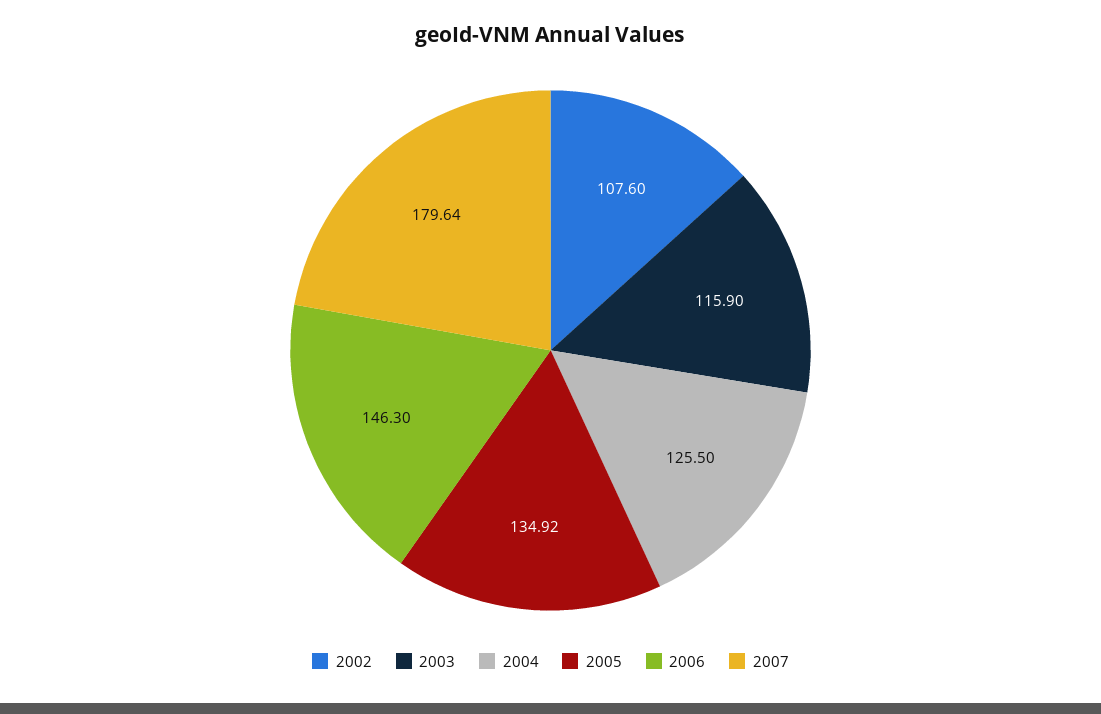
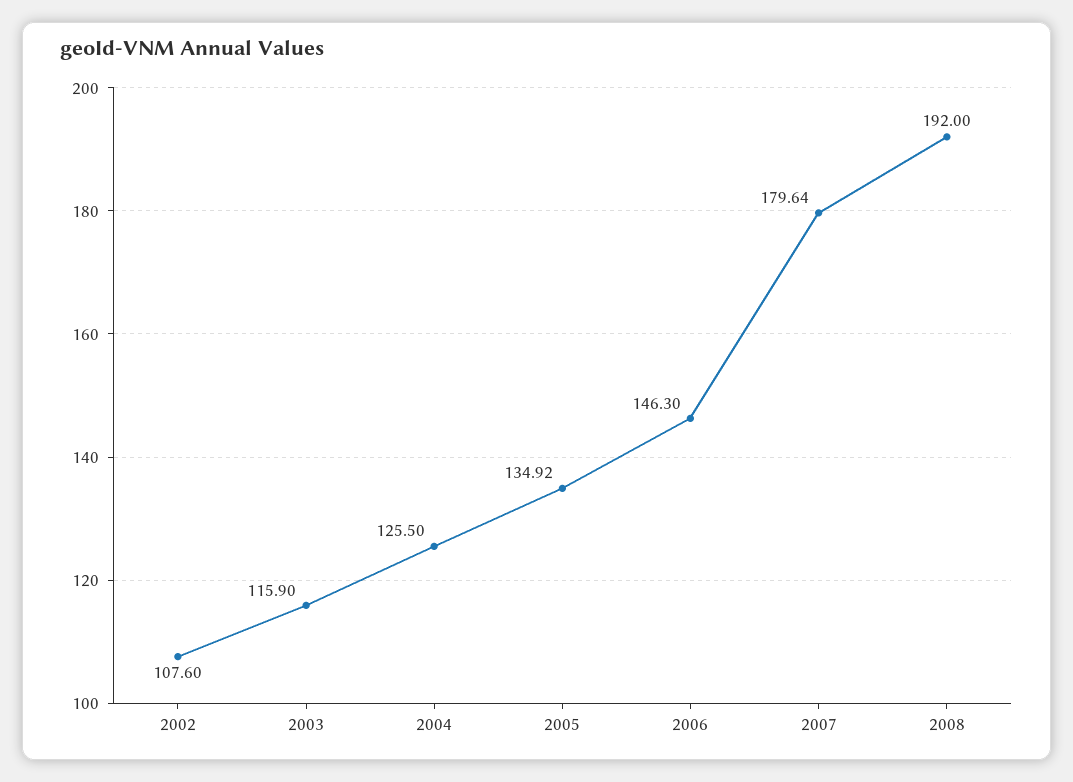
2008: none -> 192

